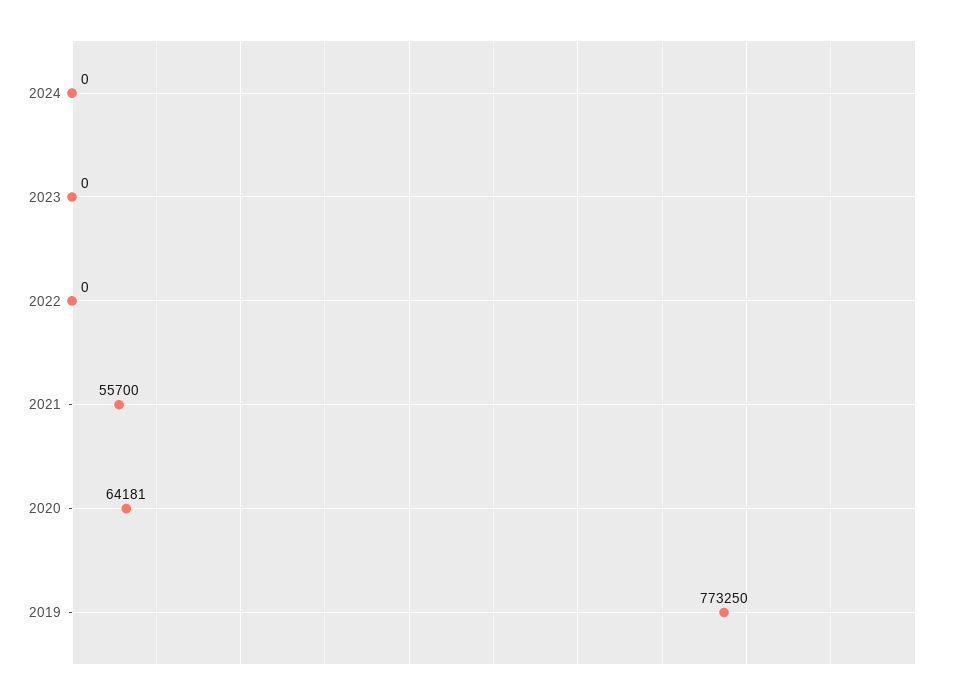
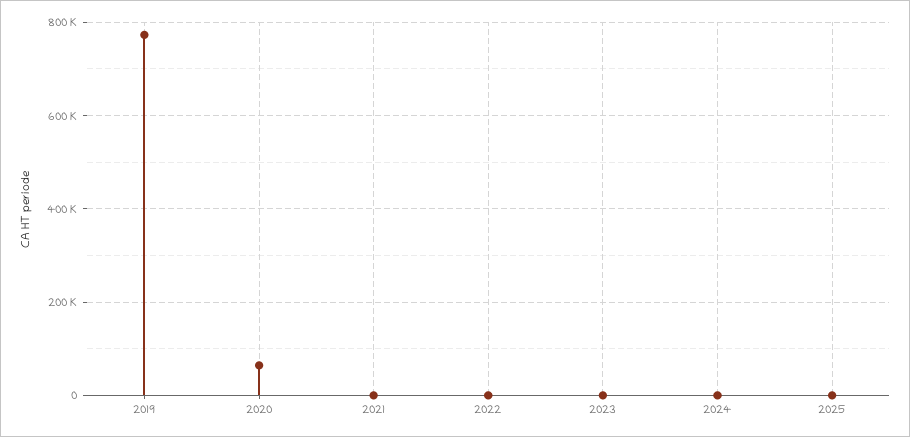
2021: 55700 -> 0
2025: none -> 0

